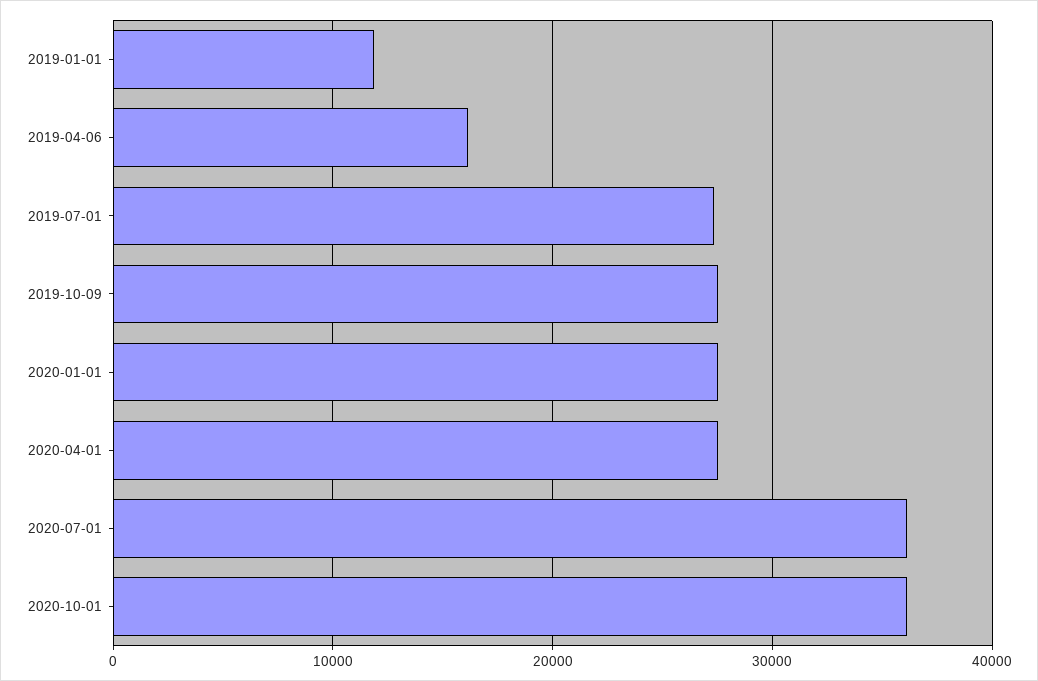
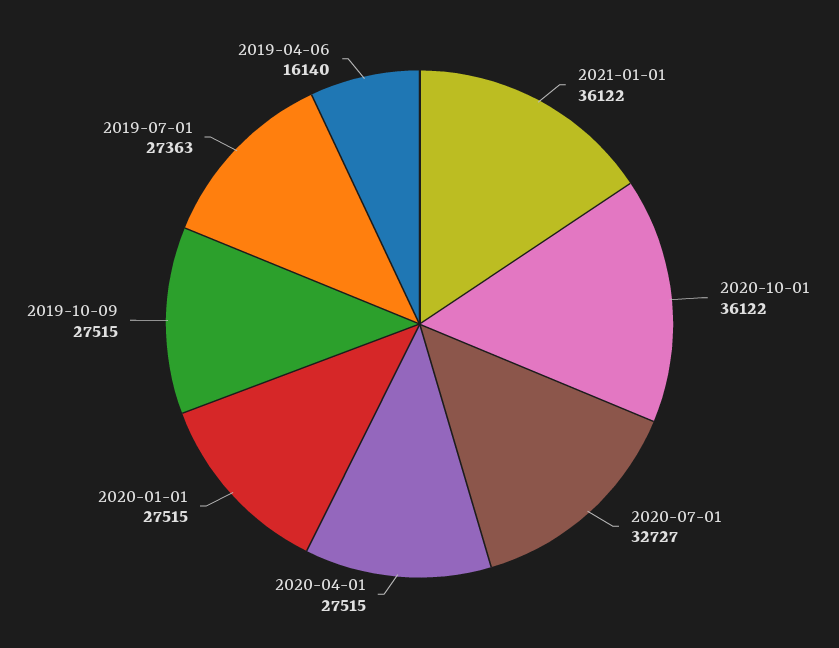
2019-01-01: 12000 -> none
2020-07-01: 36000 -> 32727
2021-01-01: none -> 36122

